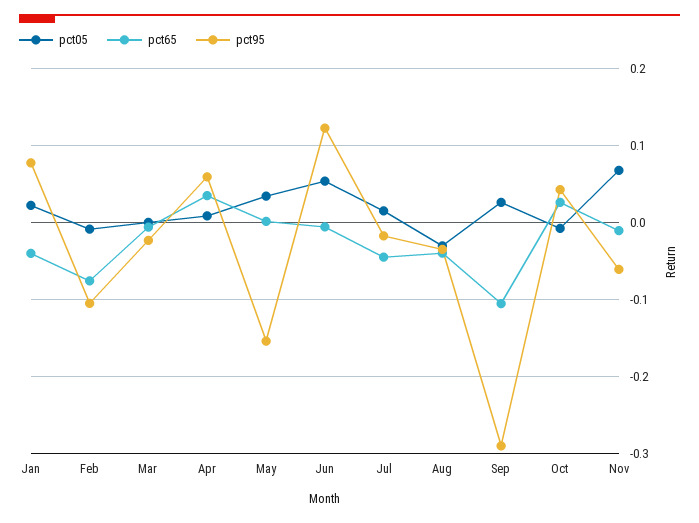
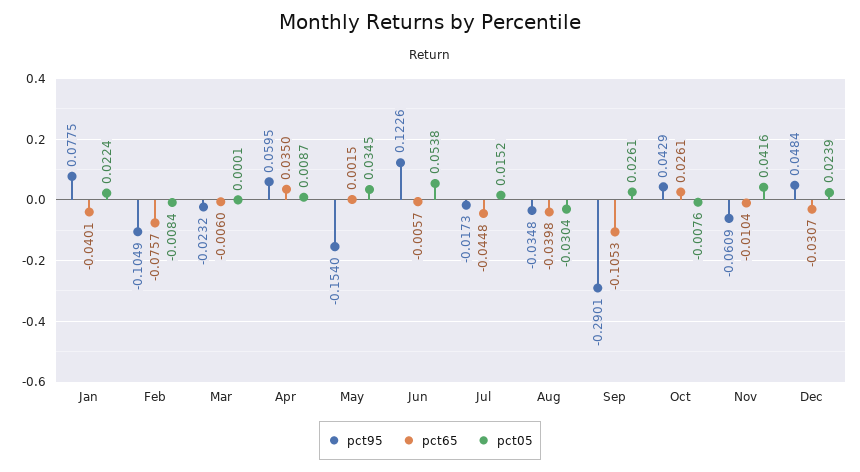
pct05, Nov: 0.07 -> 0.0416
pct95, Dec: none -> 0.0484
pct65, Dec: none -> -0.0307
pct05, Dec: none -> 0.0239

